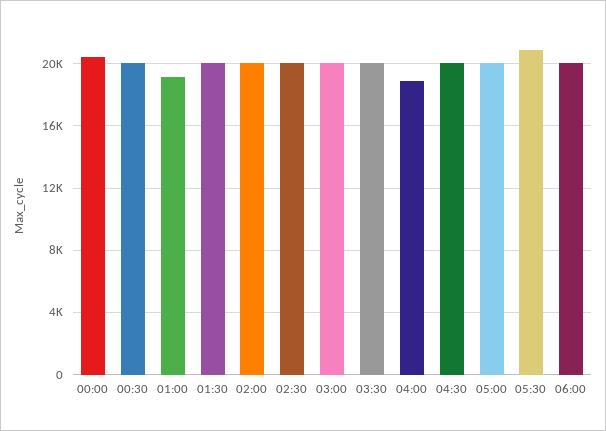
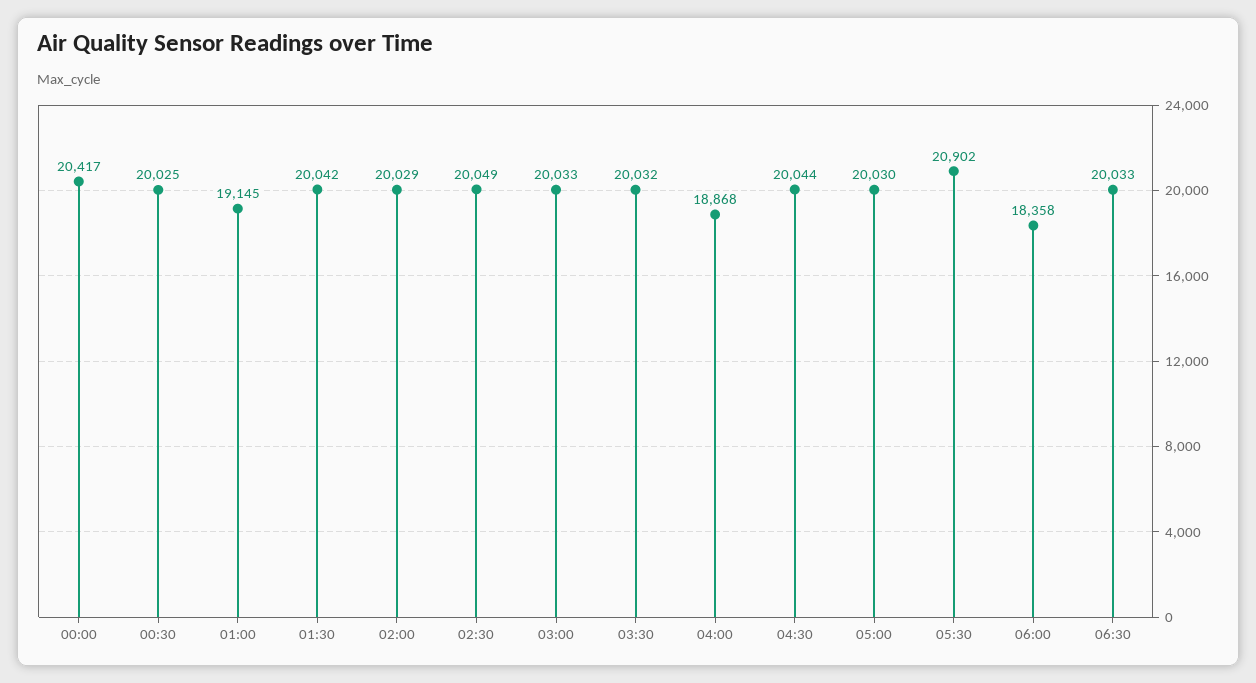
06:00: 20000 -> 18358
06:30: none -> 20033

